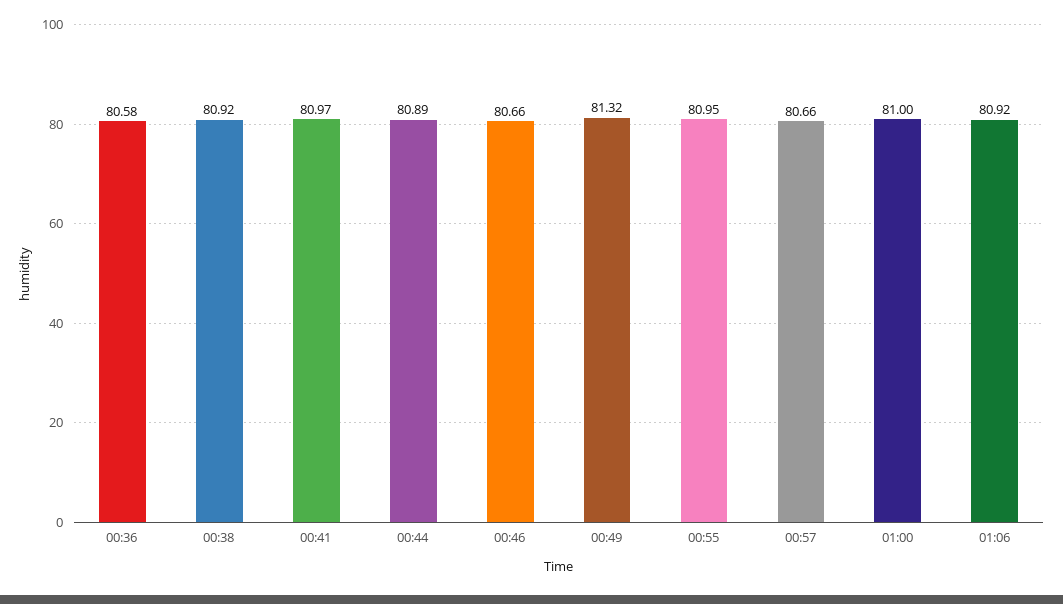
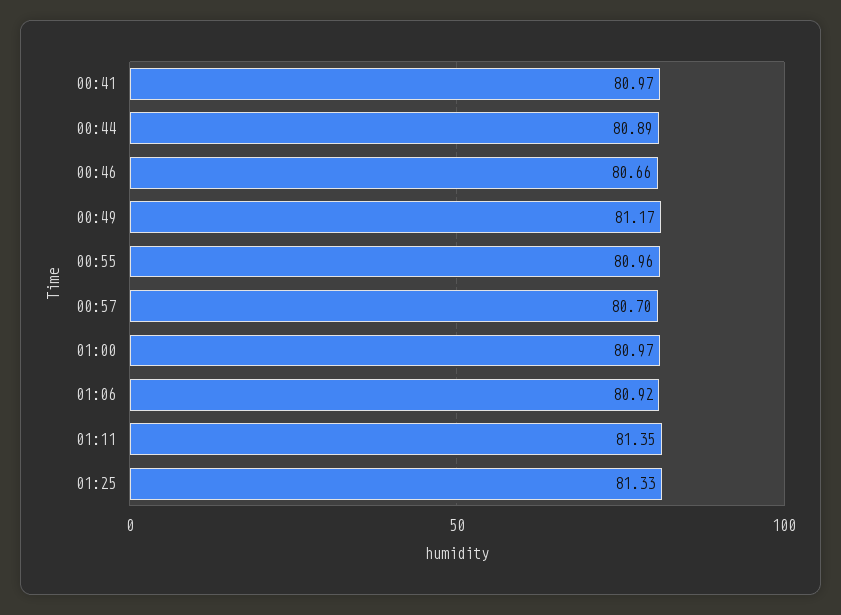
00:36: 80.58 -> none
00:38: 80.92 -> none
00:49: 81.32 -> 81.17
00:55: 80.95 -> 80.96
00:57: 80.66 -> 80.7
01:00: 81 -> 80.97
01:11: none -> 81.35
01:25: none -> 81.33

